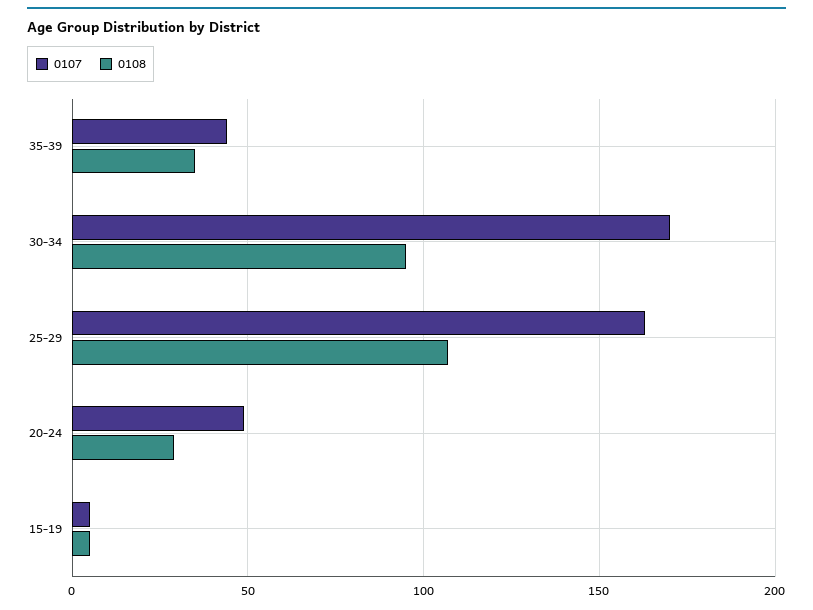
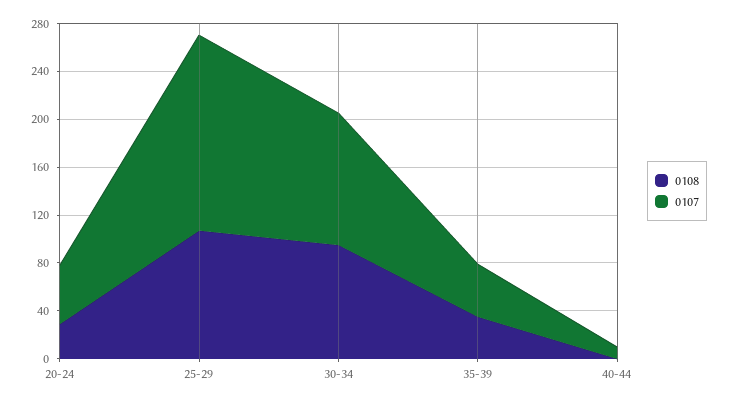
0107, 30-34: 170 -> 110
0107, 15-19: 5 -> none
0108, 15-19: 5 -> none
0108, 40-44: none -> 0
0107, 40-44: none -> 10

